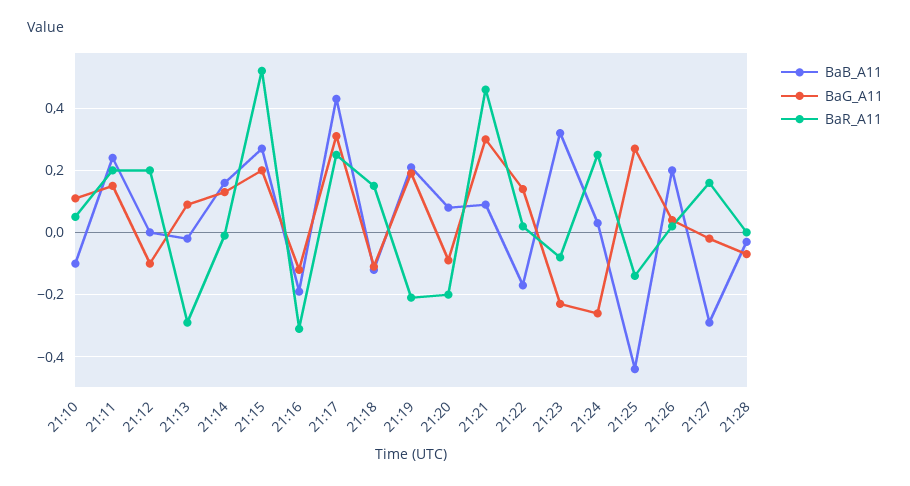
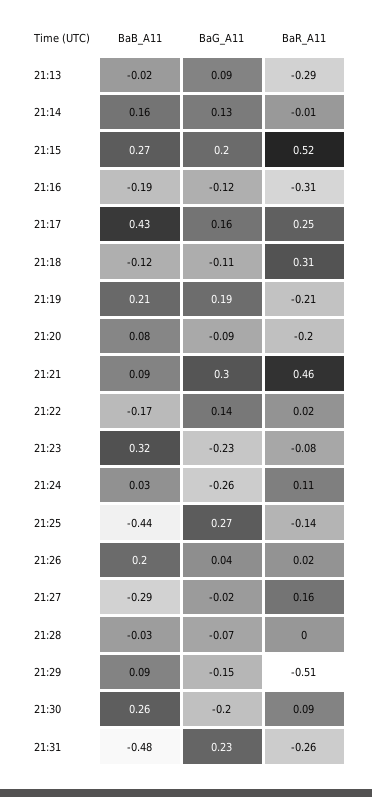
BaB_A11, 21:10: -0.1 -> none
BaG_A11, 21:10: 0.1 -> none
BaR_A11, 21:10: 0.05 -> none
BaB_A11, 21:11: 0.25 -> none
BaG_A11, 21:11: 0.15 -> none
BaR_A11, 21:11: 0.2 -> none
BaB_A11, 21:12: 0 -> none
BaG_A11, 21:12: -0.1 -> none
BaR_A11, 21:12: 0.2 -> none
BaG_A11, 21:17: 0.3 -> 0.16
BaR_A11, 21:18: 0.15 -> 0.31
BaR_A11, 21:24: 0.25 -> 0.11
BaB_A11, 21:29: none -> 0.09
BaG_A11, 21:29: none -> -0.15
BaR_A11, 21:29: none -> -0.51
BaB_A11, 21:30: none -> 0.26
BaG_A11, 21:30: none -> -0.2
BaR_A11, 21:30: none -> 0.09
BaB_A11, 21:31: none -> -0.48
BaG_A11, 21:31: none -> 0.23
BaR_A11, 21:31: none -> -0.26

